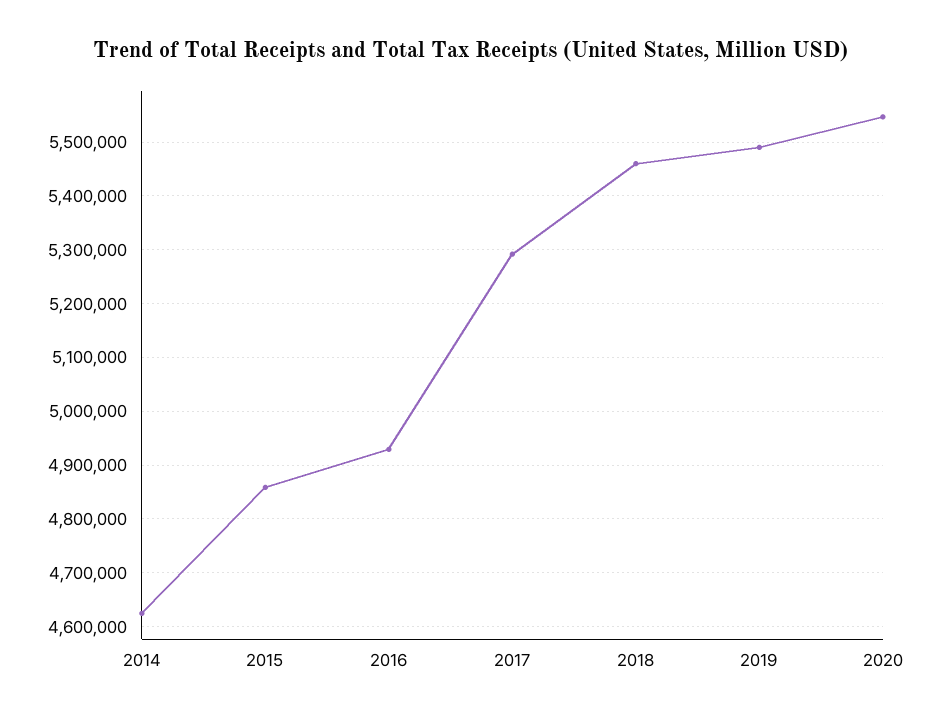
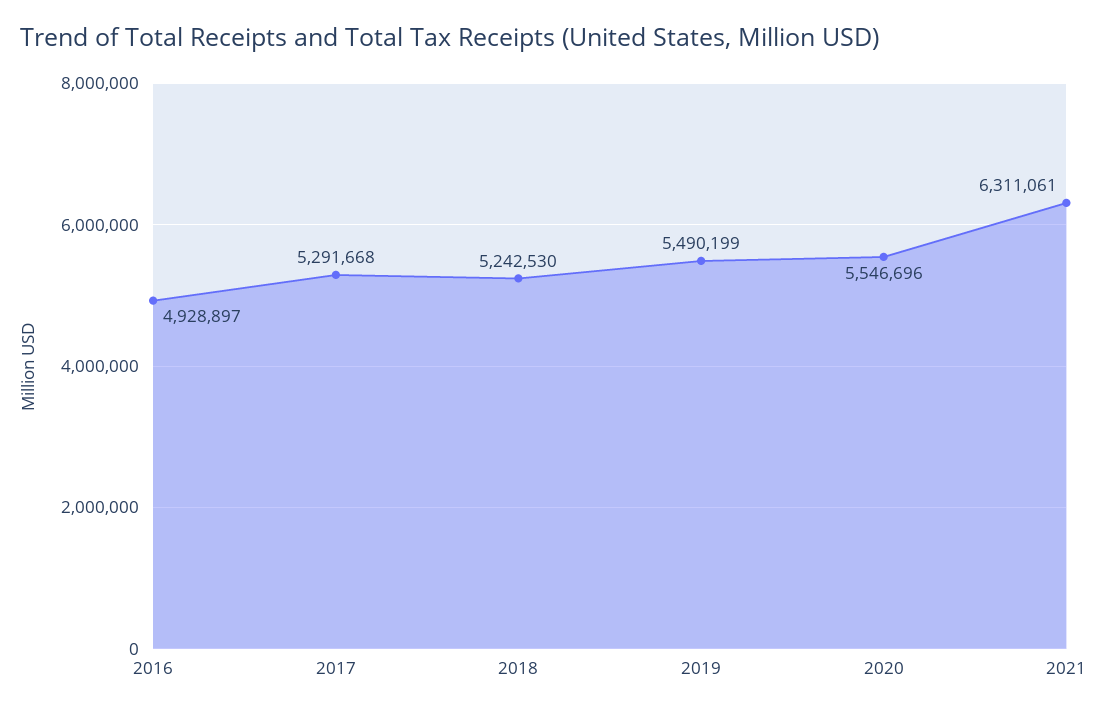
2014: 4620000 -> none
2015: 4860000 -> none
2018: 5460000 -> 5242530
2021: none -> 6311061

